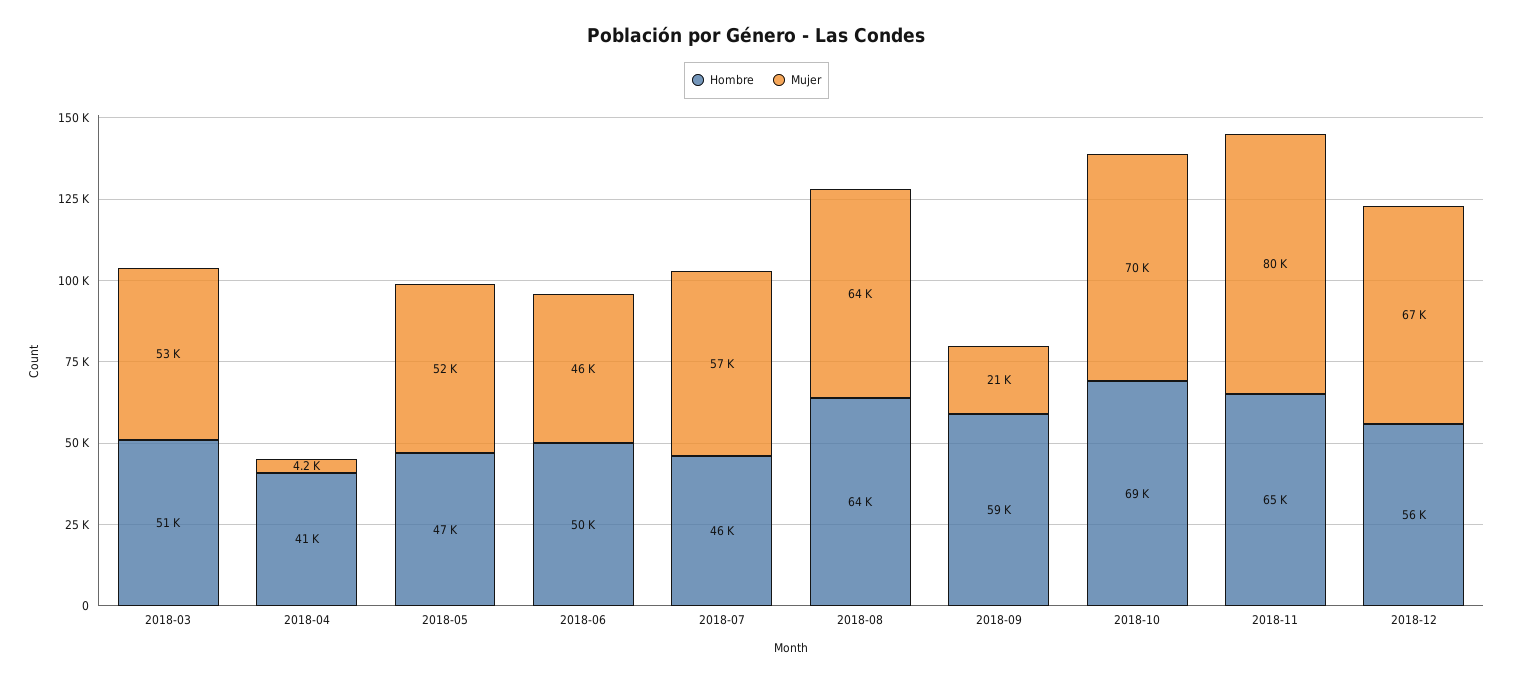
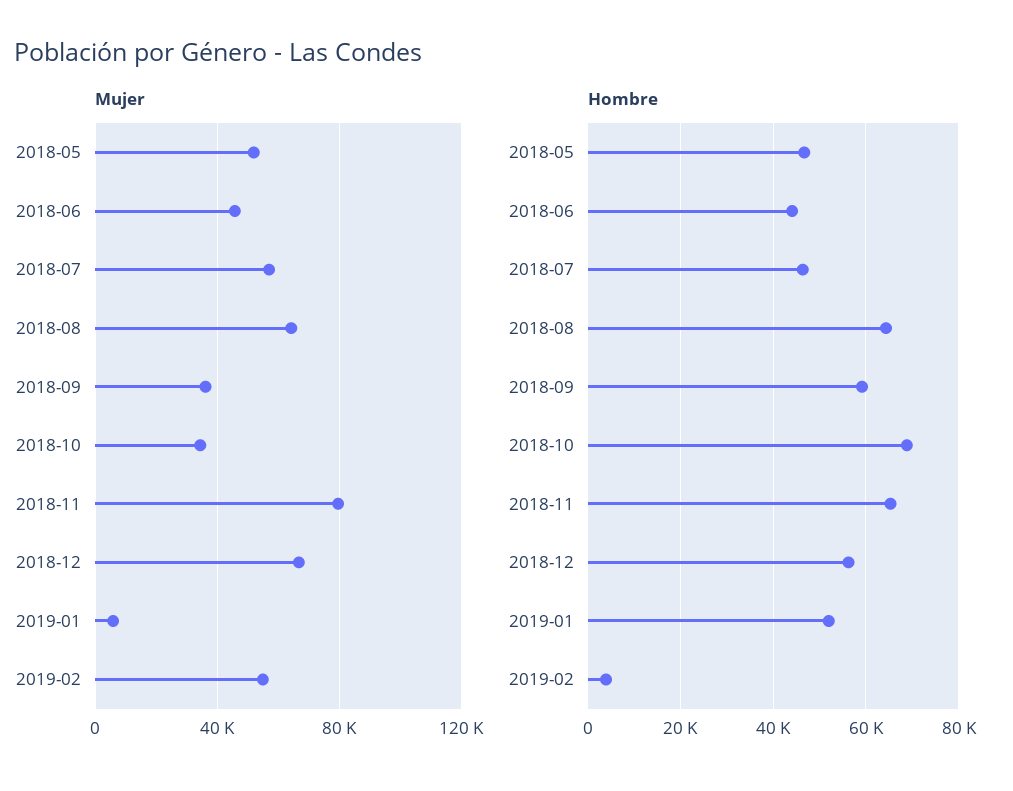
Hombre, 2018-03: 51000 -> none
Mujer, 2018-03: 53000 -> none
Hombre, 2018-04: 41000 -> none
Mujer, 2018-04: 4200 -> none
Hombre, 2018-06: 50000 -> 44000
Mujer, 2018-09: 21000 -> 35000
Mujer, 2018-10: 70000 -> 35000
Mujer, 2019-01: none -> 5000
Mujer, 2019-02: none -> 55000
Hombre, 2019-01: none -> 52000
Hombre, 2019-02: none -> 4000

